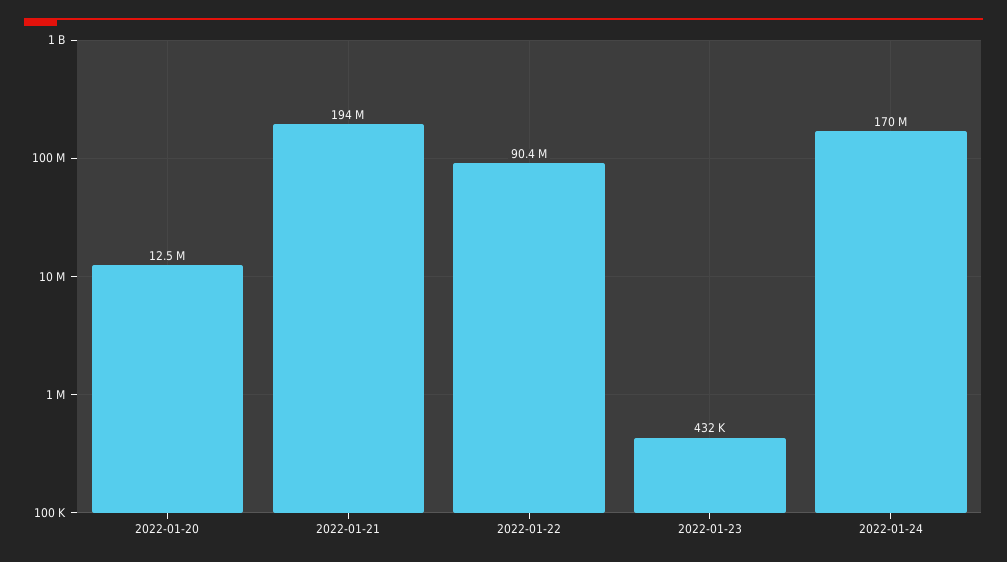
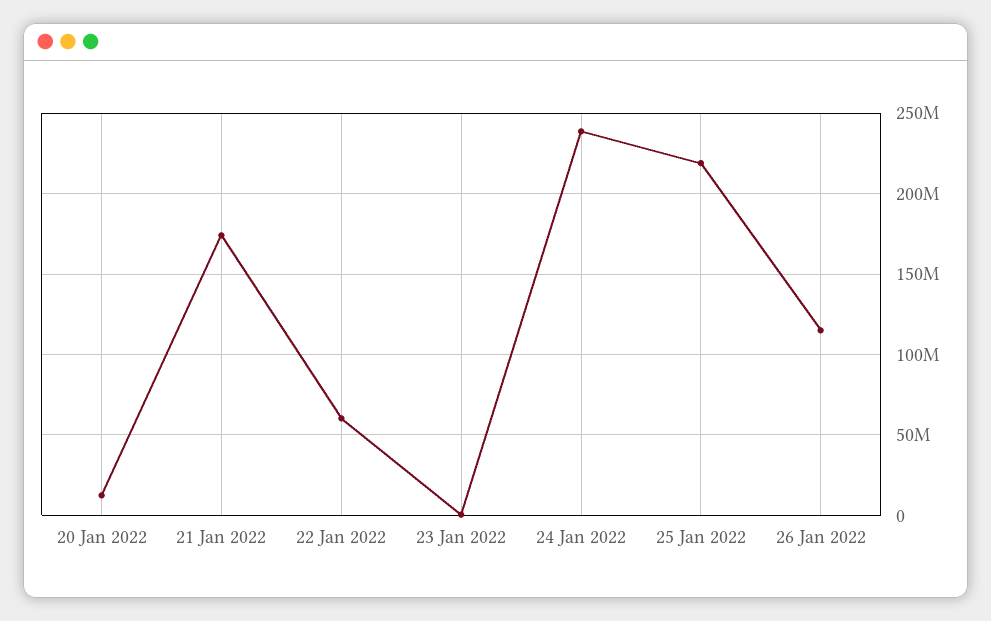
2022-01-21: 194000000 -> 175000000
2022-01-22: 90400000 -> 60000000
2022-01-24: 170000000 -> 240000000
25 Jan 2022: none -> 220000000
26 Jan 2022: none -> 115000000

